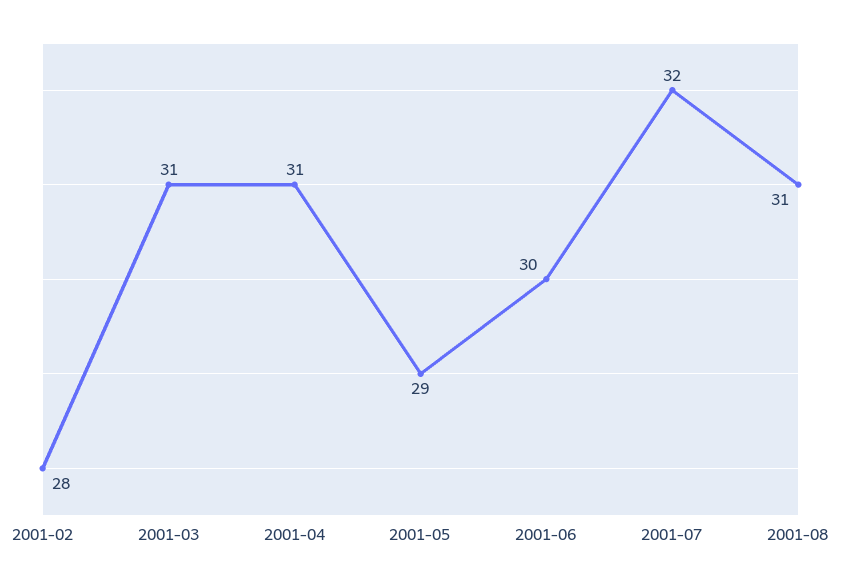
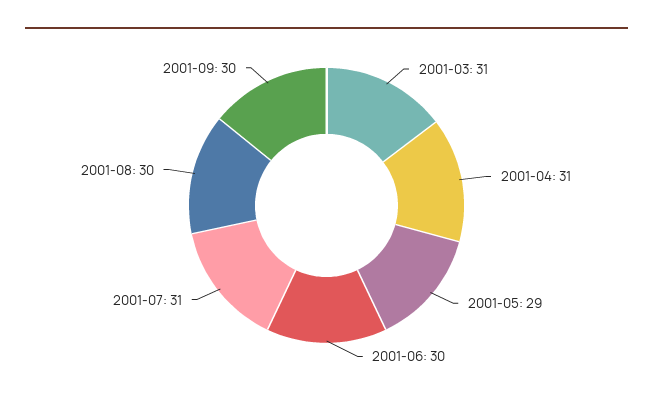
2001-02: 28 -> none
2001-07: 32 -> 31
2001-08: 31 -> 30
2001-09: none -> 30

